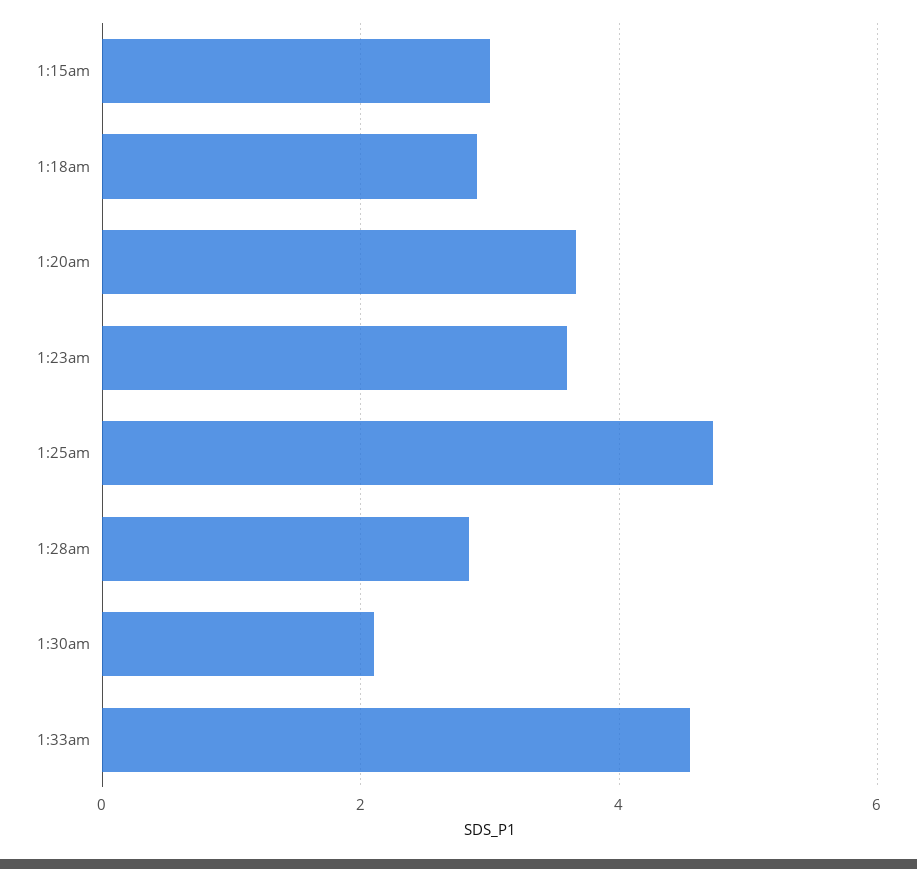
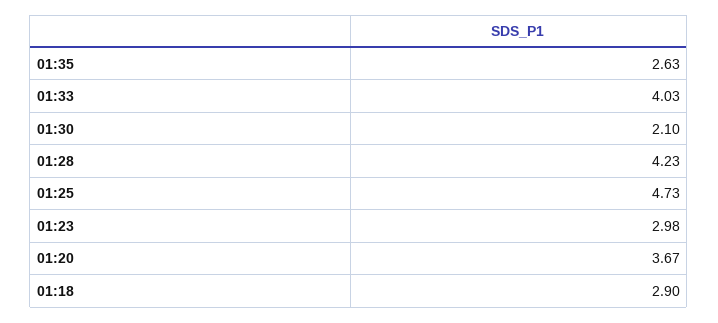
1:15am: 3 -> none
1:23am: 3.6 -> 2.98
1:28am: 2.8 -> 4.23
1:33am: 4.6 -> 4.03
01:35: none -> 2.63

